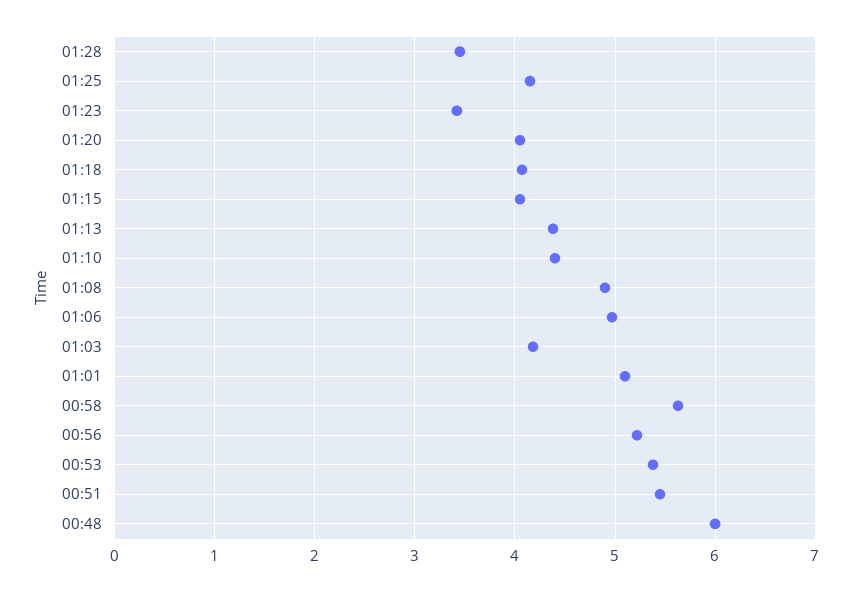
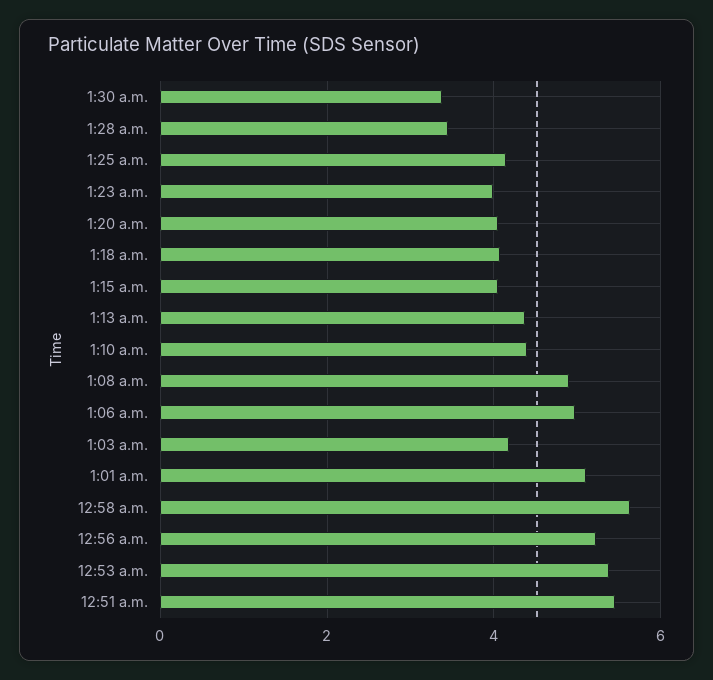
01:23: 3.4 -> 4
00:48: 6 -> none
1:30 a.m.: none -> 3.4

